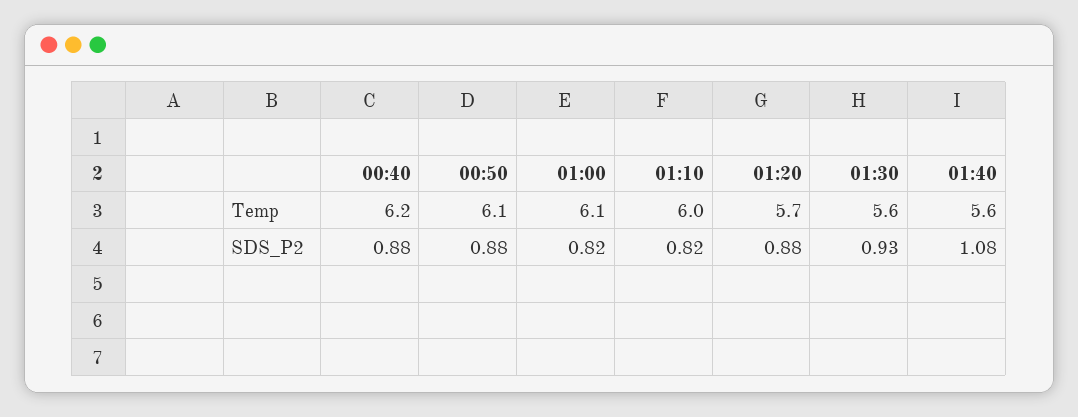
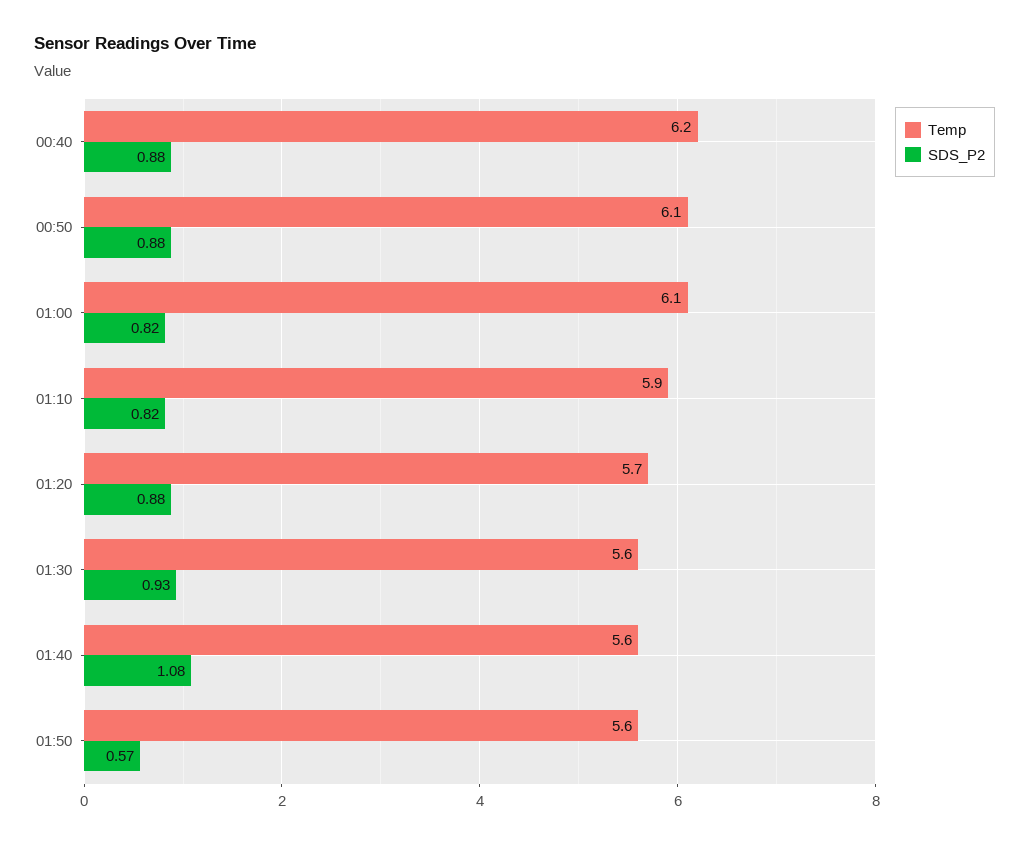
Temp, 01:10: 6 -> 5.9
Temp, 01:50: none -> 5.6
SDS_P2, 01:50: none -> 0.57

